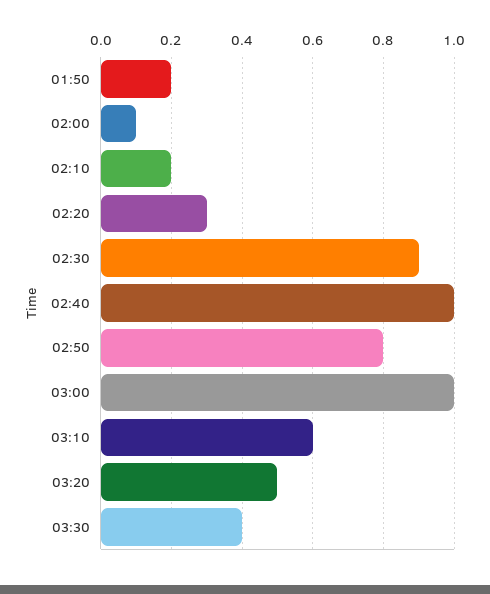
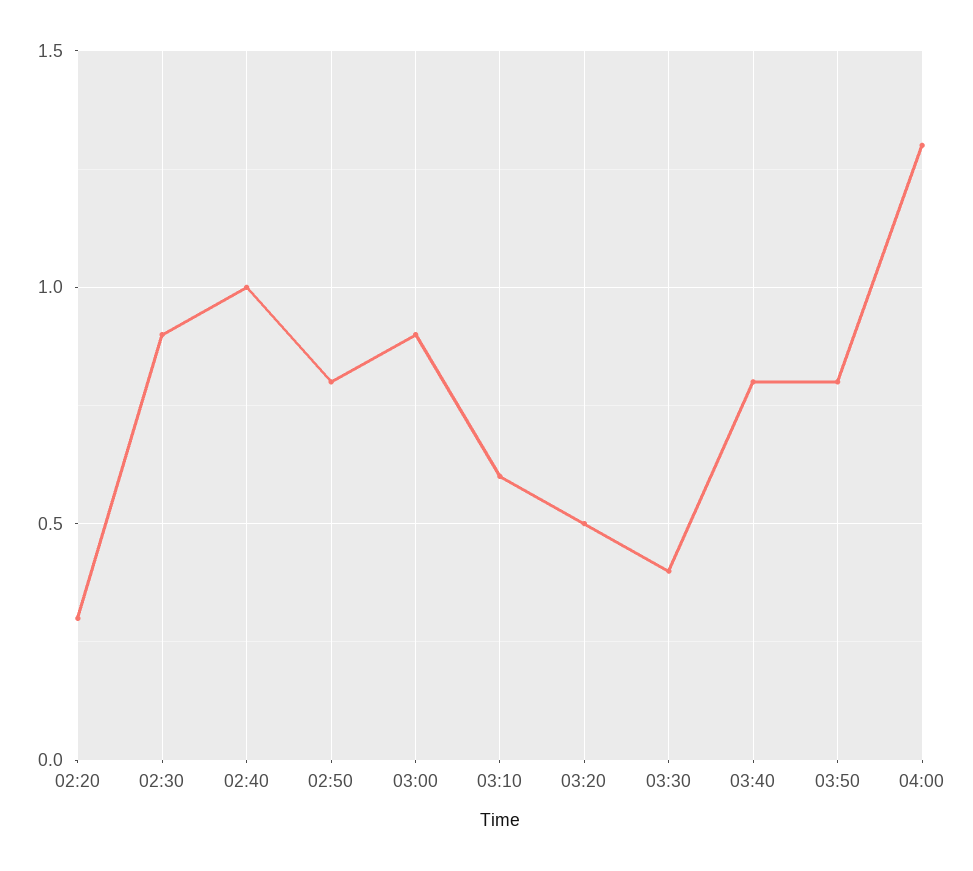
01:50: 0.2 -> none
02:00: 0.1 -> none
02:10: 0.2 -> none
03:00: 1 -> 0.9
03:40: none -> 0.8
03:50: none -> 0.8
04:00: none -> 1.3

